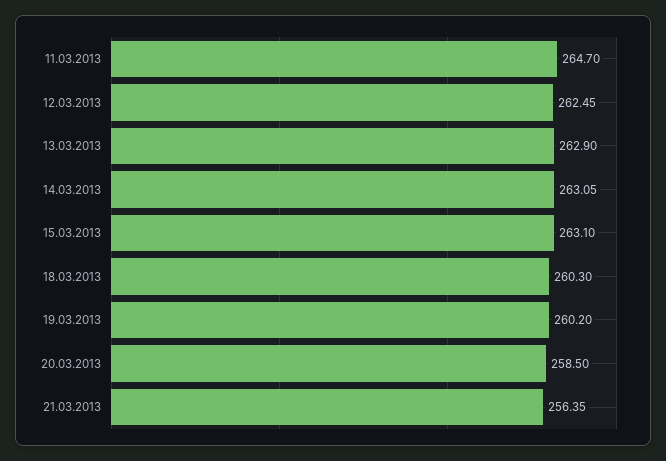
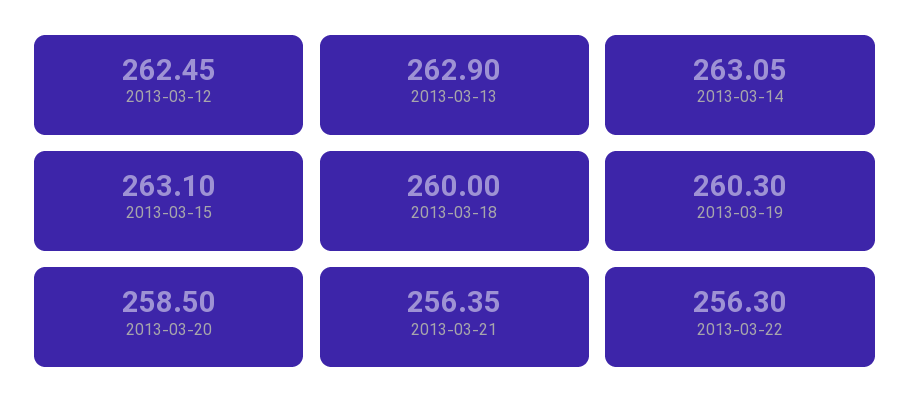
11.03.2013: 264.7 -> none
18.03.2013: 260.3 -> 260
19.03.2013: 260.2 -> 260.3
2013-03-22: none -> 256.3

